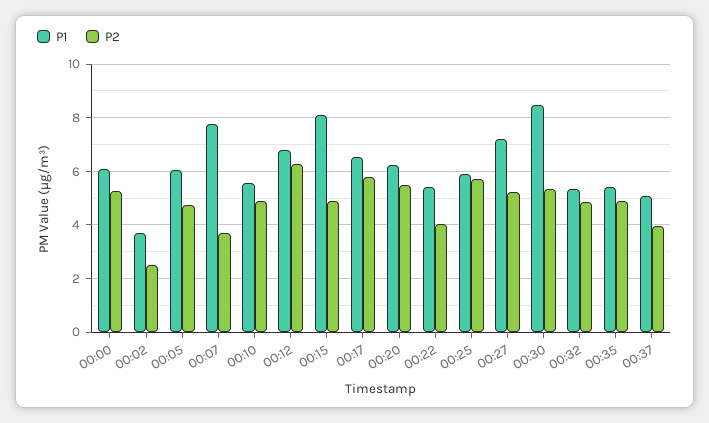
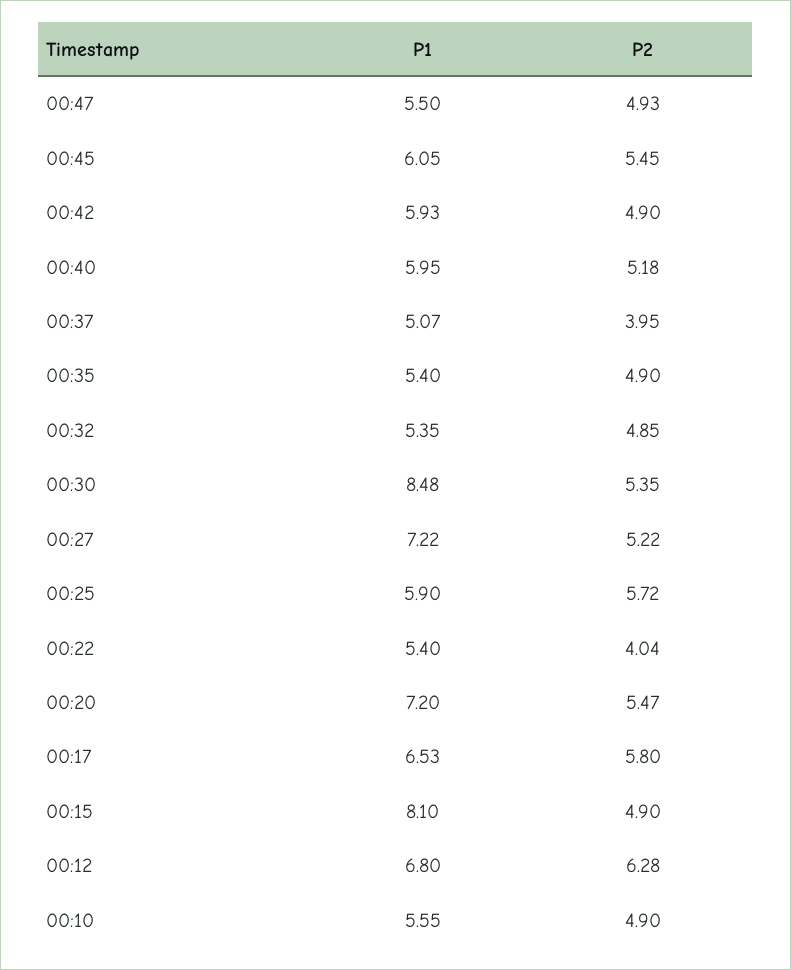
P1, 00:00: 6 -> none
P2, 00:00: 5.25 -> none
P1, 00:02: 3.75 -> none
P2, 00:02: 2.5 -> none
P1, 00:05: 6 -> none
P2, 00:05: 4.75 -> none
P1, 00:07: 7.75 -> none
P2, 00:07: 3.75 -> none
P1, 00:20: 6.25 -> 7.2
P1, 00:47: none -> 5.5
P2, 00:47: none -> 4.93
P1, 00:45: none -> 6.05
P2, 00:45: none -> 5.45
P1, 00:42: none -> 5.93
P2, 00:42: none -> 4.9
P1, 00:40: none -> 5.95
P2, 00:40: none -> 5.18

